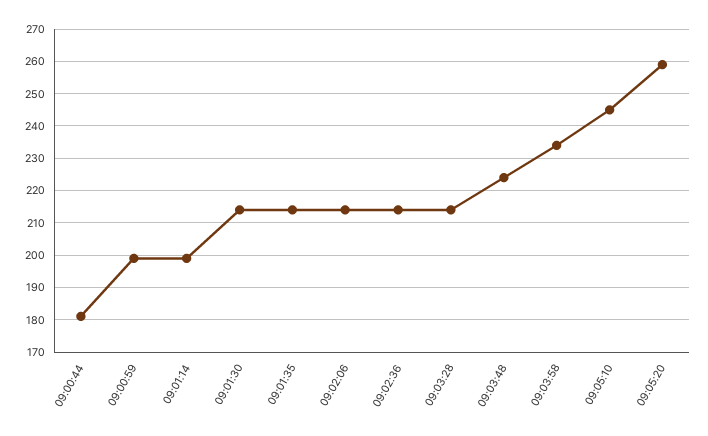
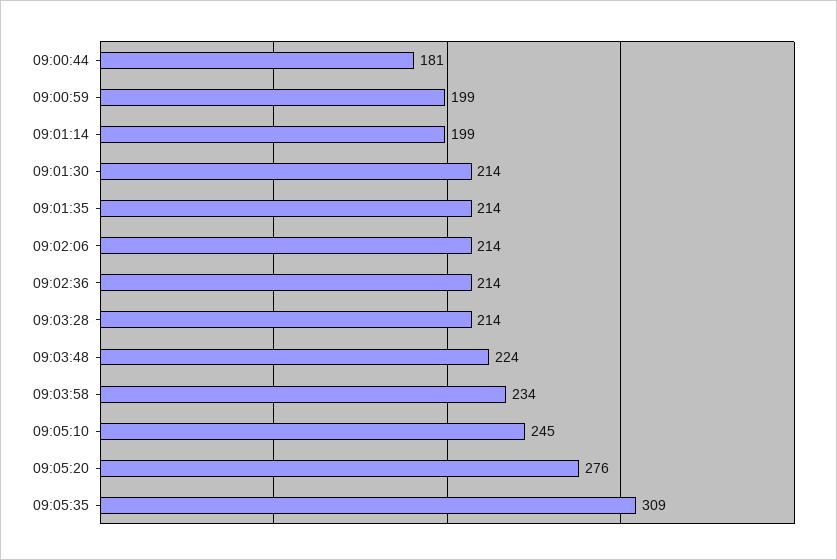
09:05:20: 260 -> 276
09:05:35: none -> 309

